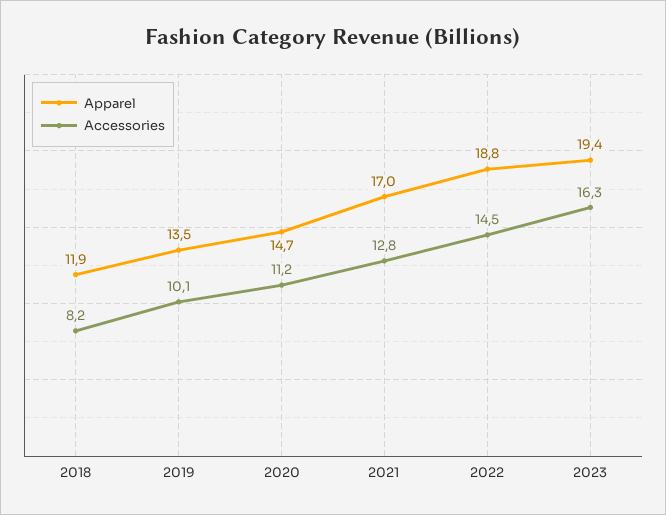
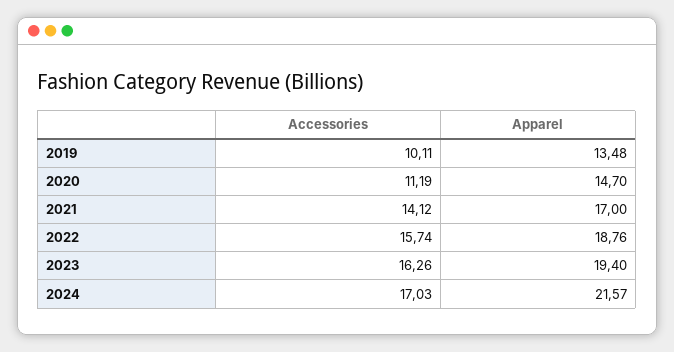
Apparel, 2018: 11.9 -> none
Accessories, 2018: 8.2 -> none
Accessories, 2021: 12.8 -> 14.12
Accessories, 2022: 14.5 -> 15.74
Accessories, 2024: none -> 17.03
Apparel, 2024: none -> 21.57

